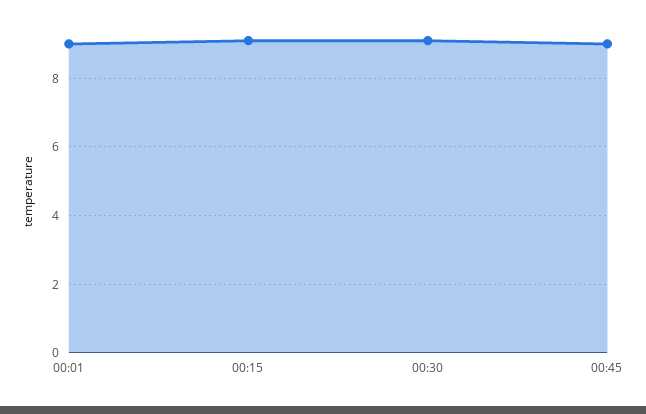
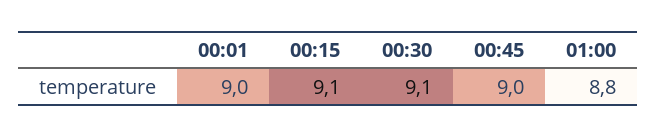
01:00: none -> 8.8

